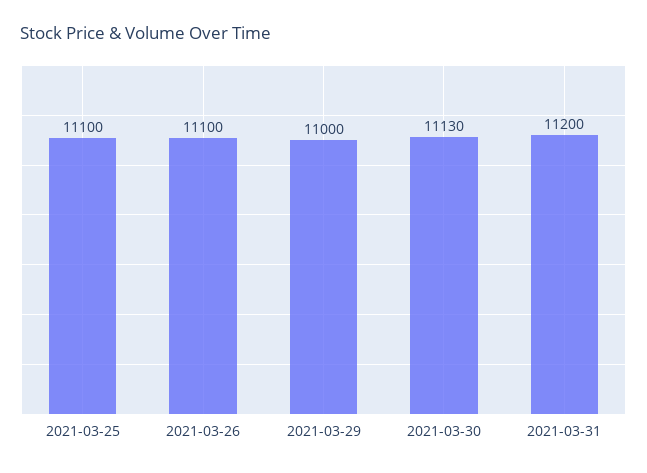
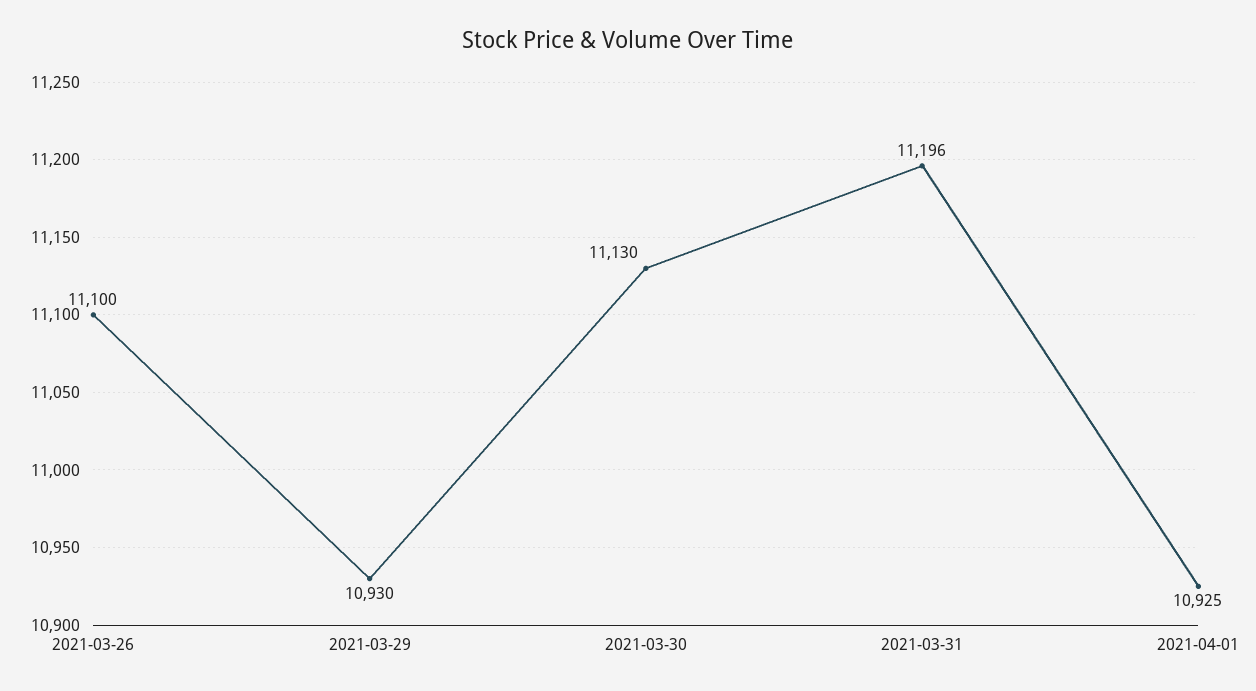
2021-03-25: 11100 -> none
2021-03-29: 11000 -> 10930
2021-03-31: 11200 -> 11196
2021-04-01: none -> 10925

